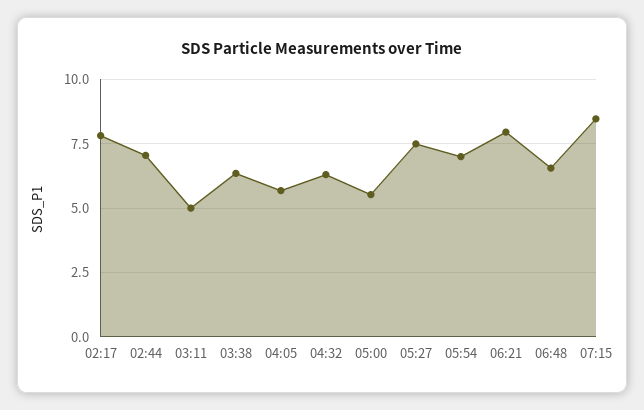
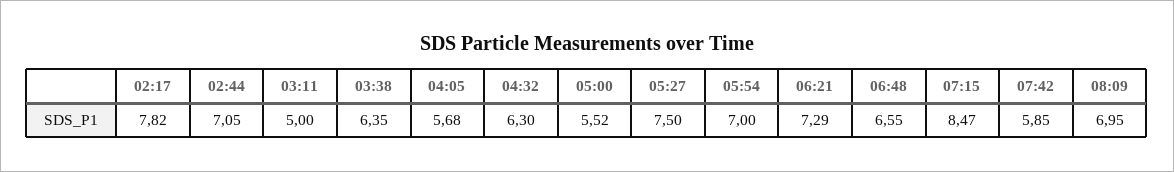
06:21: 8 -> 7.29
07:42: none -> 5.85
08:09: none -> 6.95

